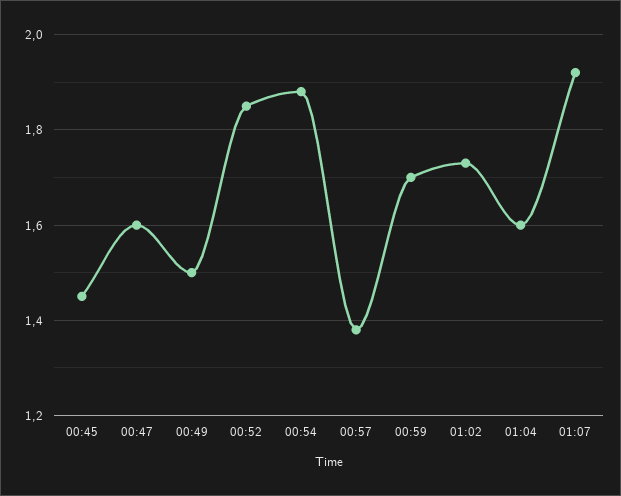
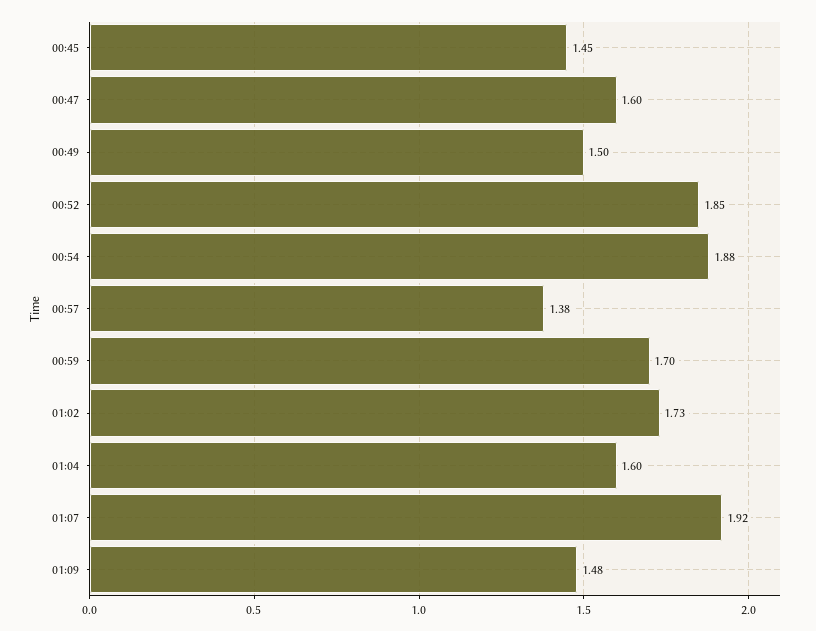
01:09: none -> 1.48

